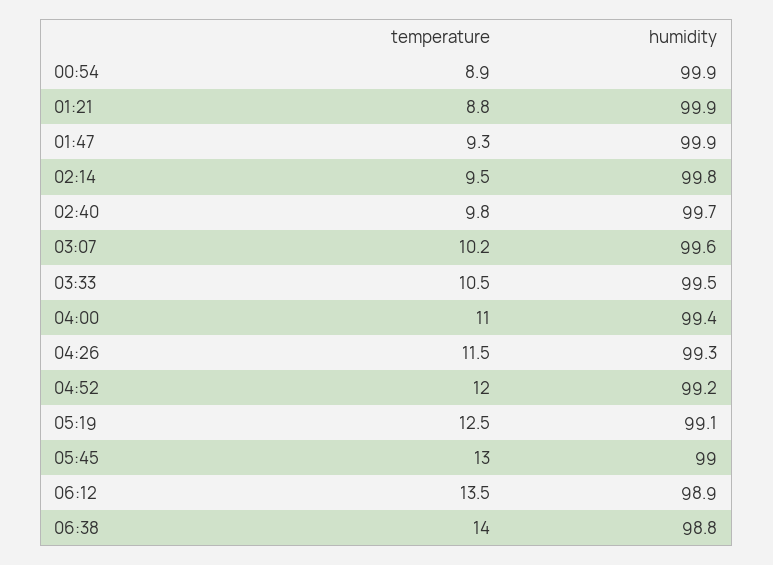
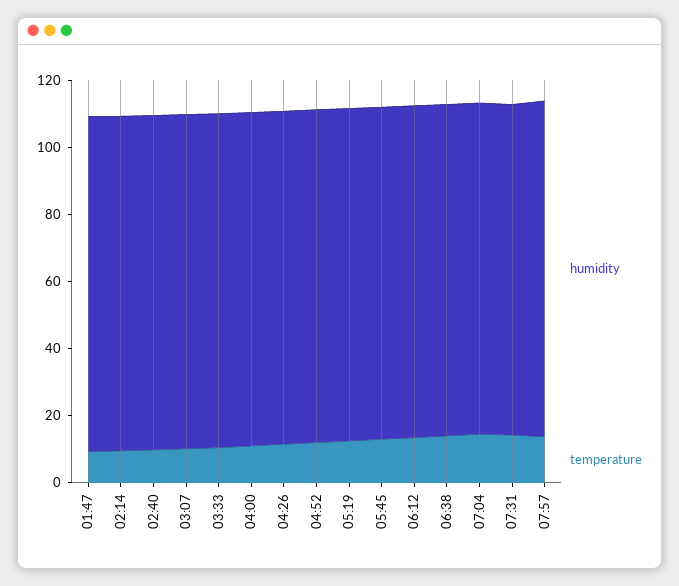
temperature, 00:54: 8.9 -> none
humidity, 00:54: 99.9 -> none
temperature, 01:21: 8.8 -> none
humidity, 01:21: 99.9 -> none
humidity, 07:04: none -> 100
temperature, 07:04: none -> 15
humidity, 07:31: none -> 100
temperature, 07:31: none -> 15
humidity, 07:57: none -> 100
temperature, 07:57: none -> 15

